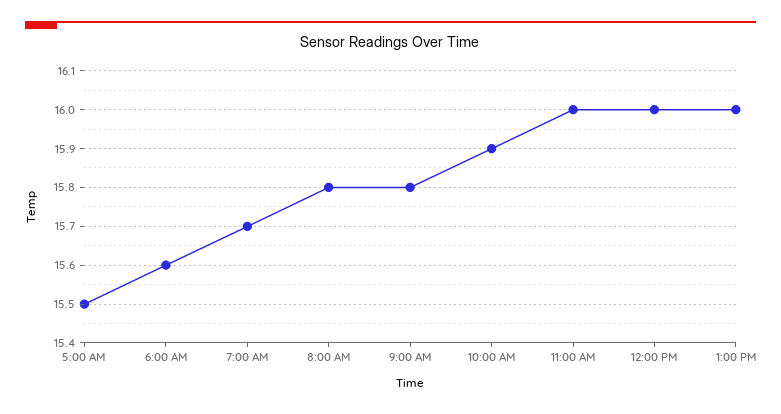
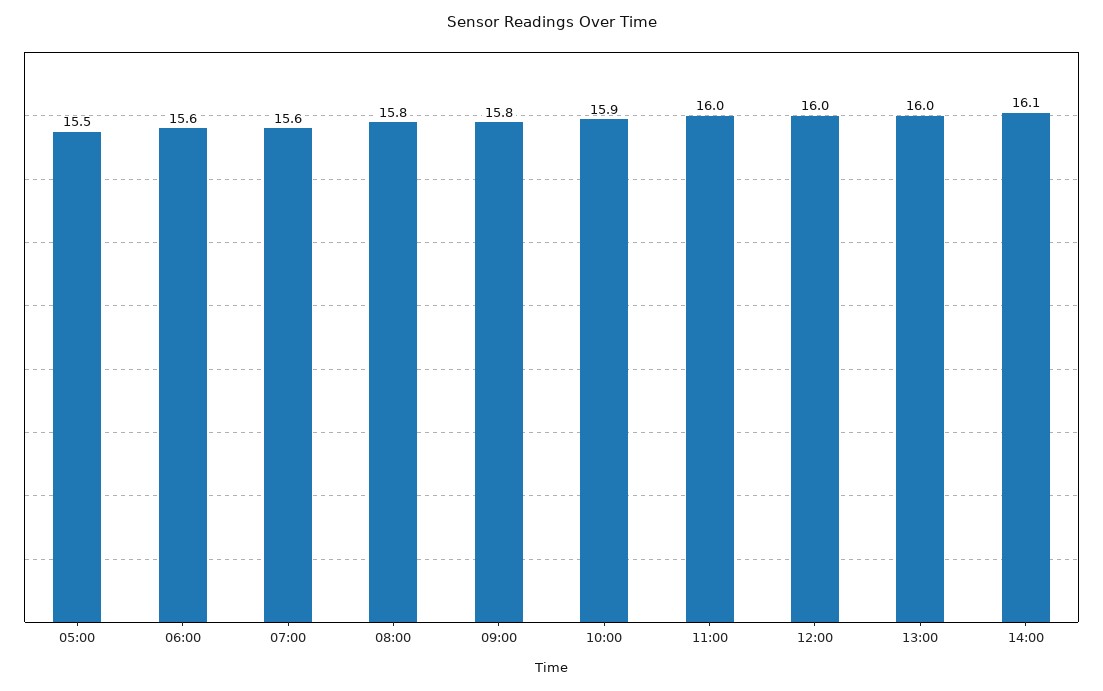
7:00 AM: 15.7 -> 15.6
14:00: none -> 16.1

